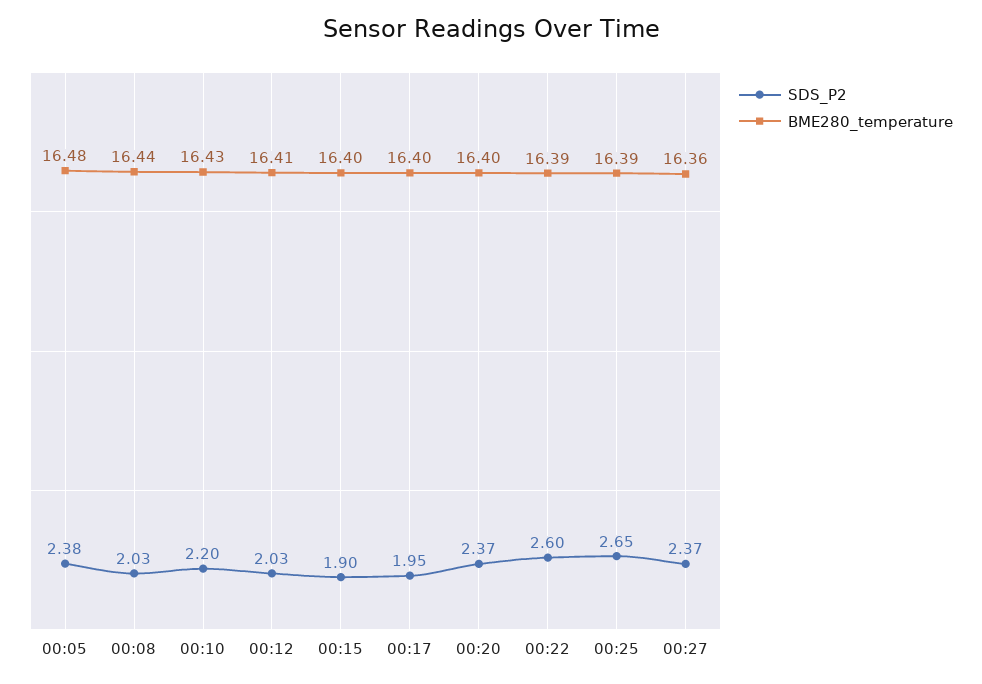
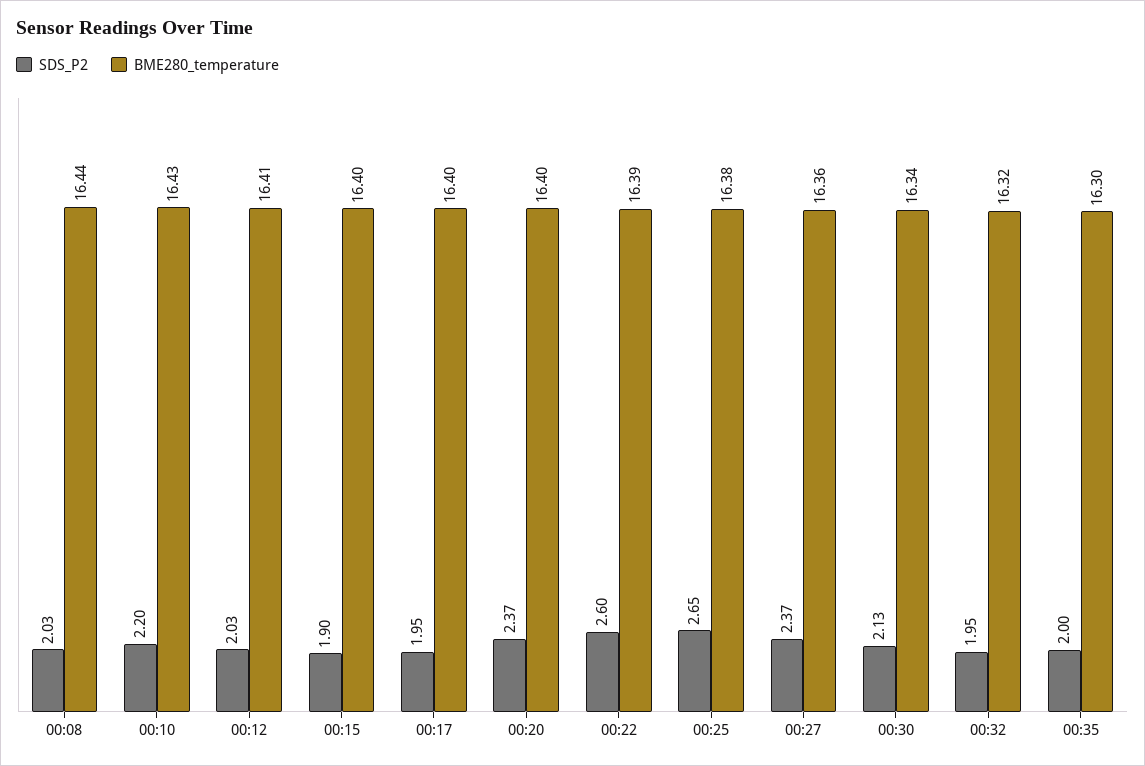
SDS_P2, 00:05: 2.38 -> none
BME280_temperature, 00:05: 16.48 -> none
BME280_temperature, 00:25: 16.39 -> 16.38
SDS_P2, 00:30: none -> 2.13
BME280_temperature, 00:30: none -> 16.34
SDS_P2, 00:32: none -> 1.95
BME280_temperature, 00:32: none -> 16.32
SDS_P2, 00:35: none -> 2
BME280_temperature, 00:35: none -> 16.3

